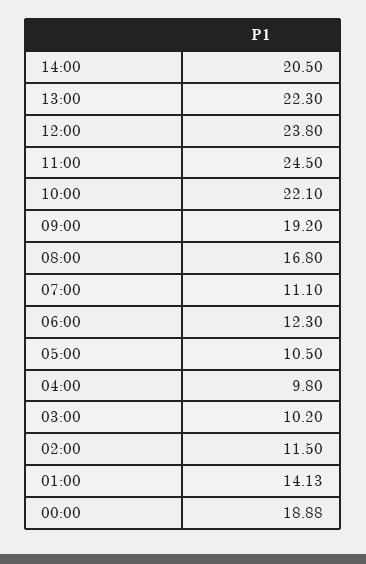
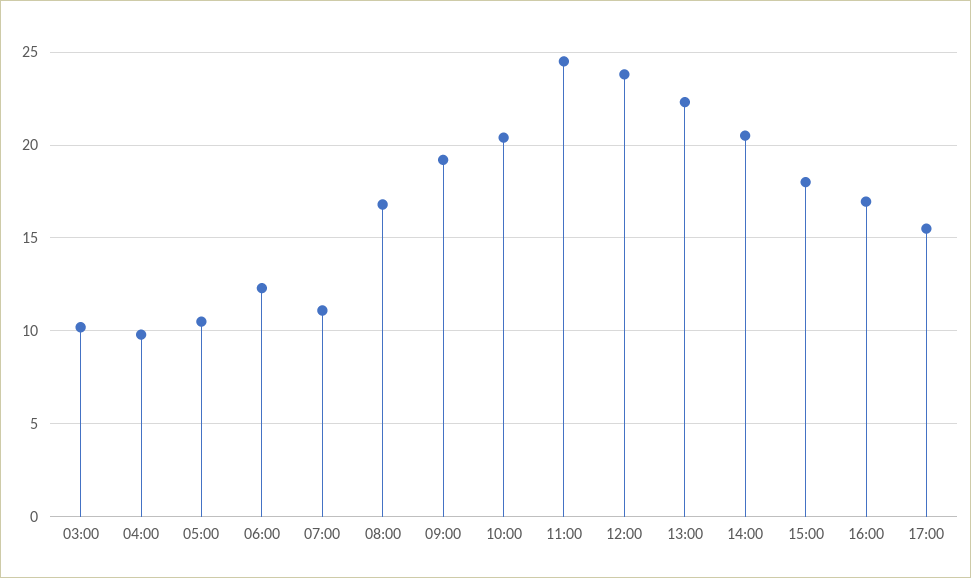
10:00: 22.1 -> 20.5
02:00: 11.5 -> none
01:00: 14.13 -> none
00:00: 18.88 -> none
15:00: none -> 18
16:00: none -> 17
17:00: none -> 15.5

